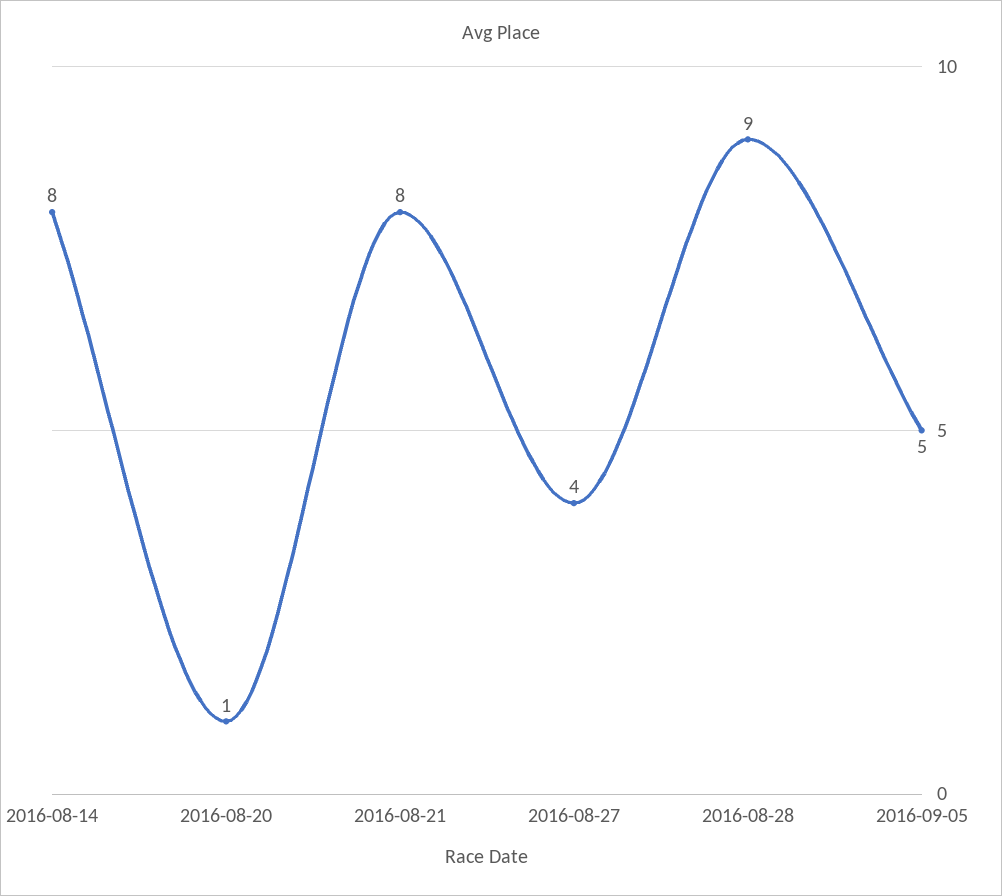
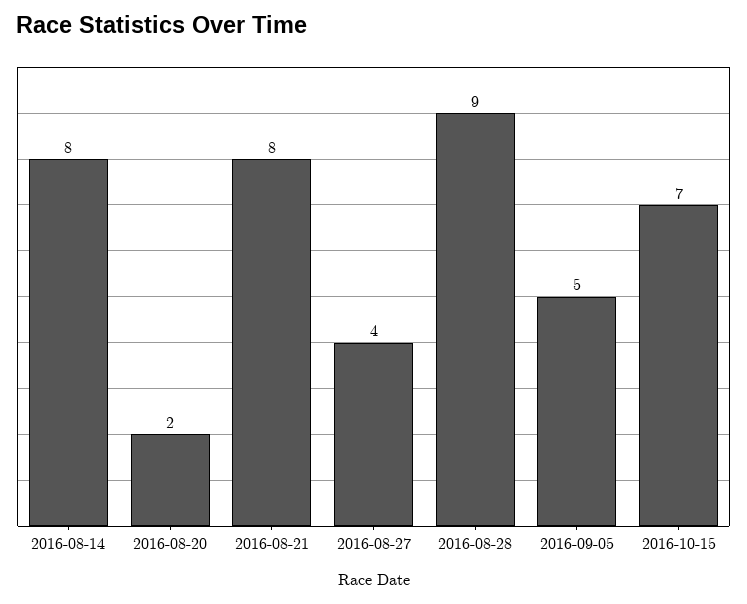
2016-08-20: 1 -> 2
2016-10-15: none -> 7

